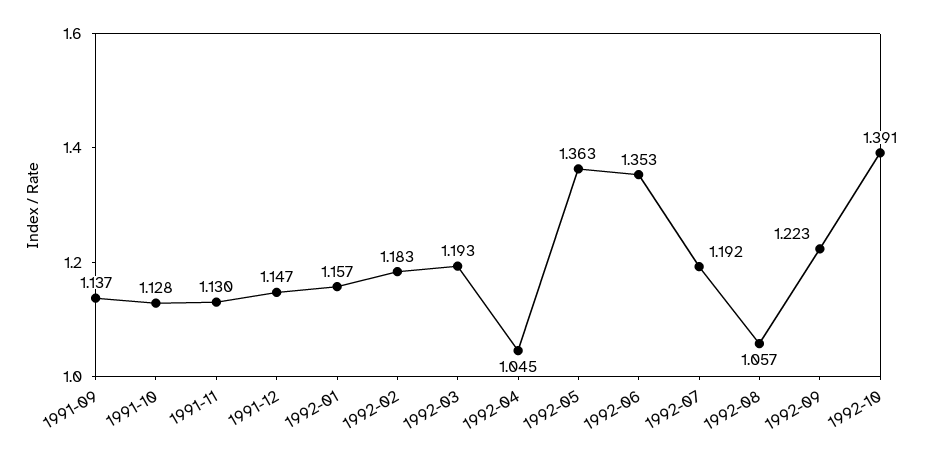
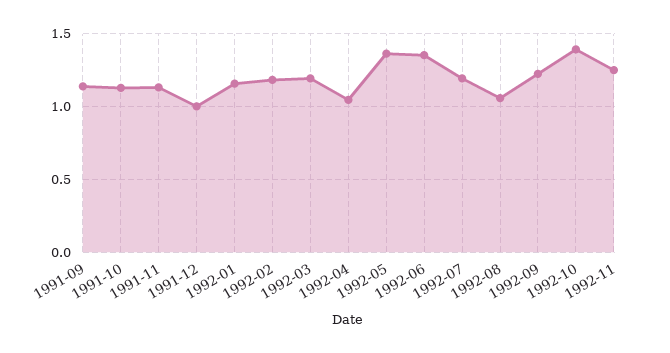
1991-12: 1.147 -> 1
1992-11: none -> 1.25

